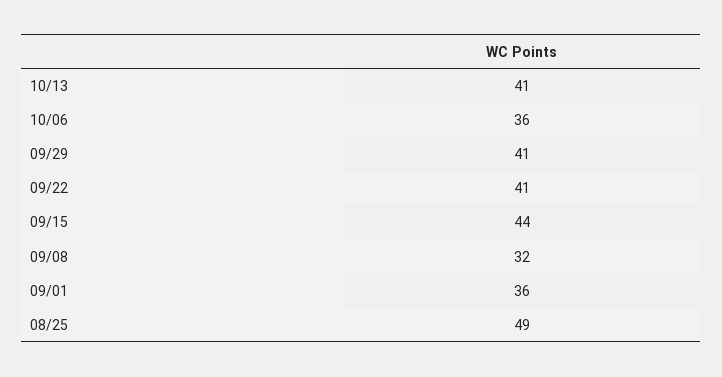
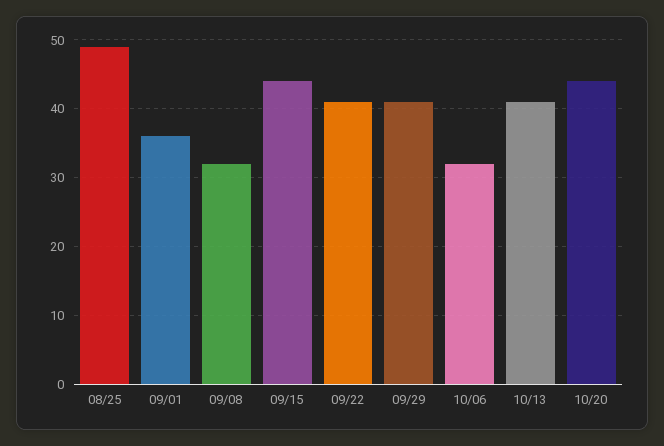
10/06: 36 -> 32
10/20: none -> 44

